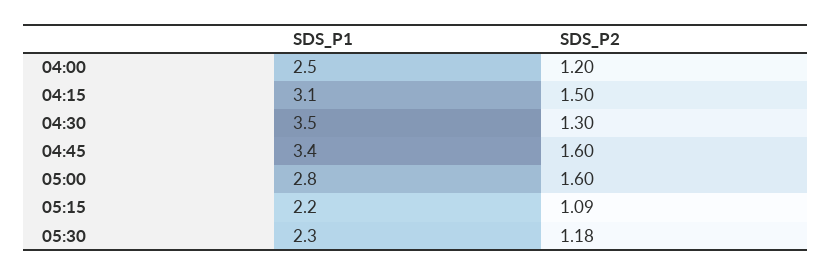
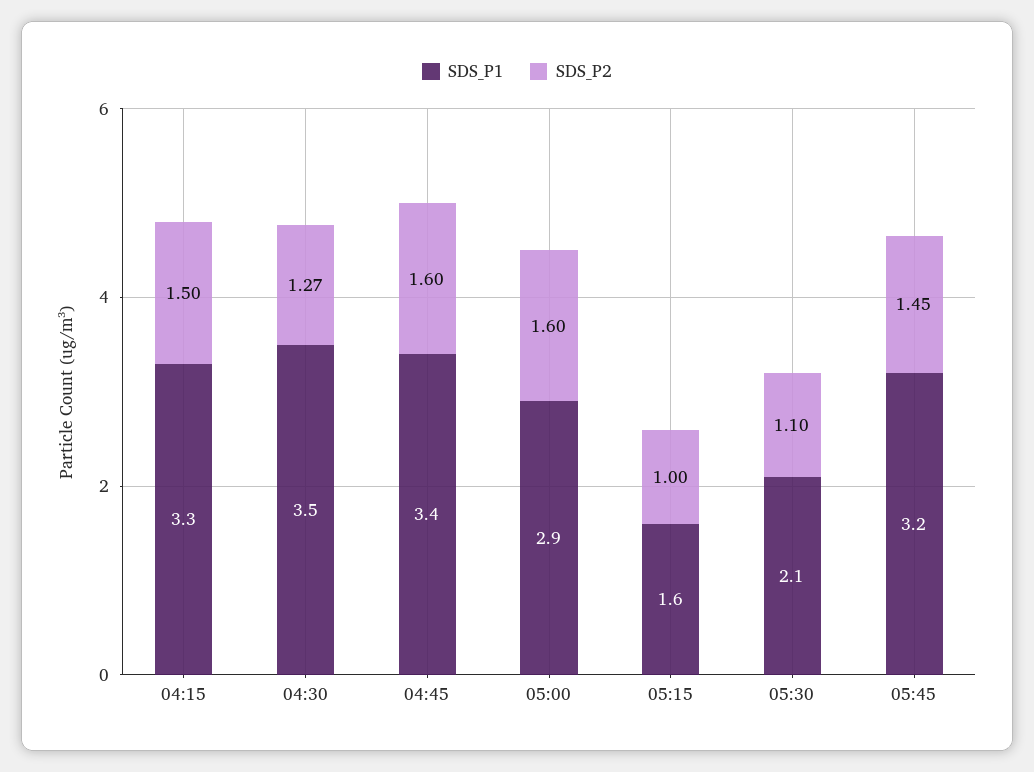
SDS_P1, 04:00: 2.5 -> none
SDS_P2, 04:00: 1.2 -> none
SDS_P1, 04:15: 3.1 -> 3.3
SDS_P2, 04:30: 1.3 -> 1.27
SDS_P1, 05:00: 2.8 -> 2.9
SDS_P1, 05:15: 2.2 -> 1.6
SDS_P2, 05:15: 1.09 -> 1
SDS_P1, 05:30: 2.3 -> 2.1
SDS_P2, 05:30: 1.18 -> 1.1
SDS_P1, 05:45: none -> 3.2
SDS_P2, 05:45: none -> 1.45

